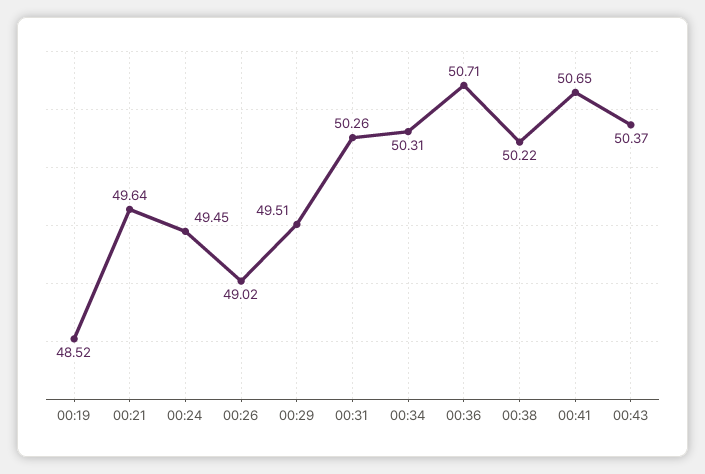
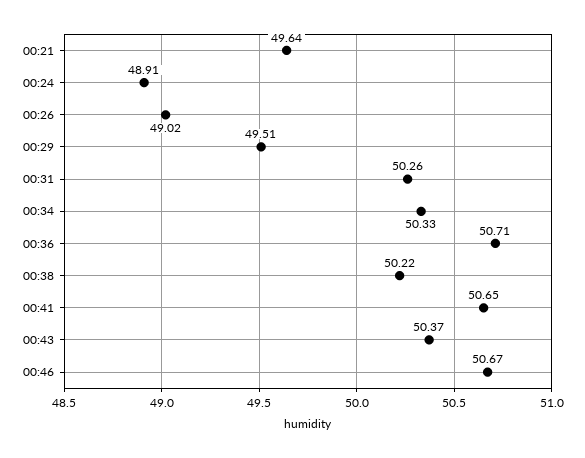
00:19: 48.52 -> none
00:24: 49.45 -> 48.91
00:34: 50.31 -> 50.33
00:46: none -> 50.67

